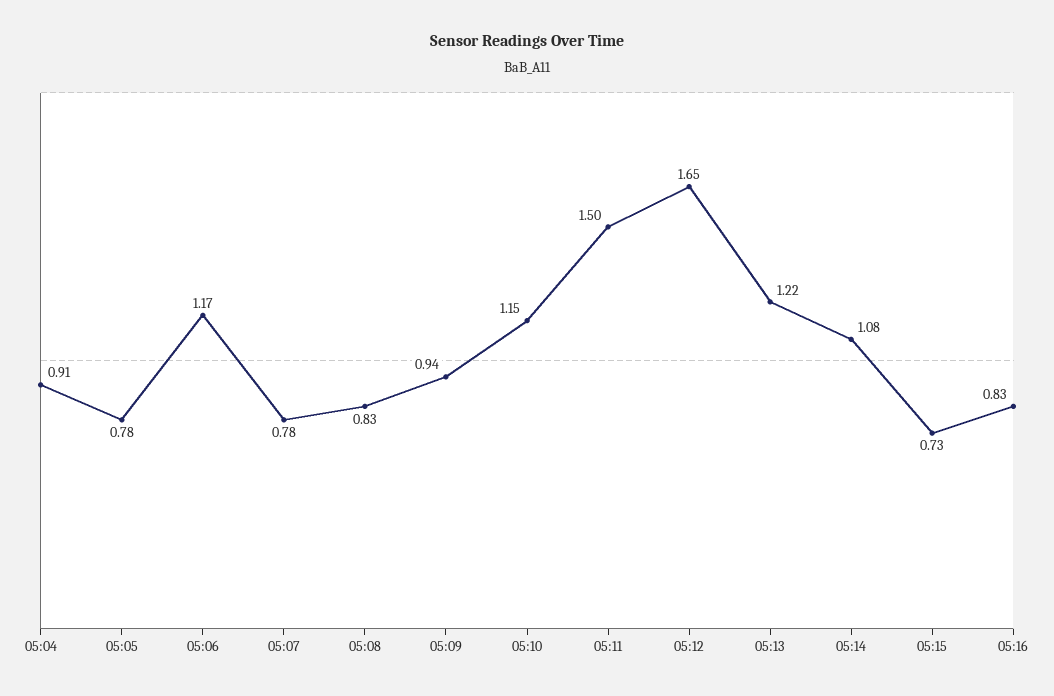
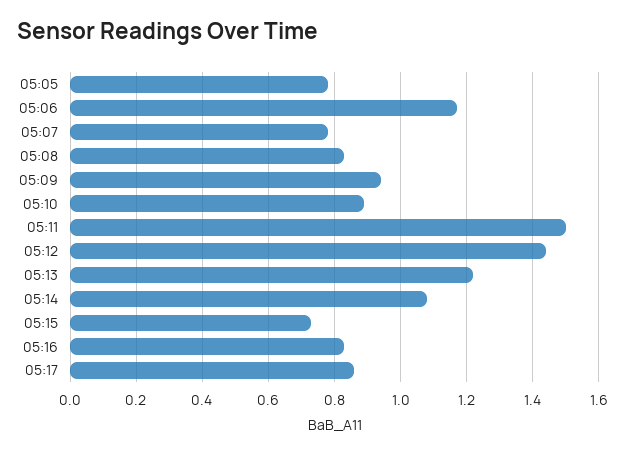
05:04: 0.91 -> none
05:10: 1.15 -> 0.9
05:12: 1.65 -> 1.45
05:17: none -> 0.85

